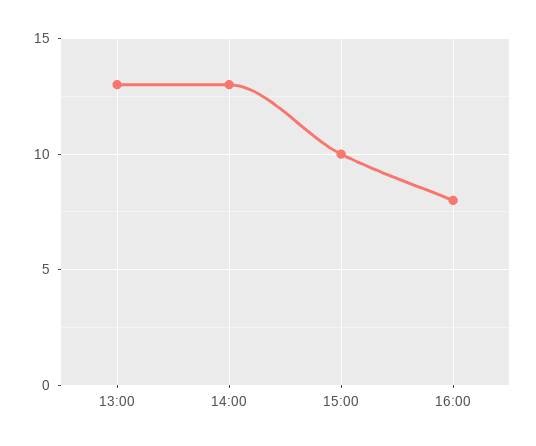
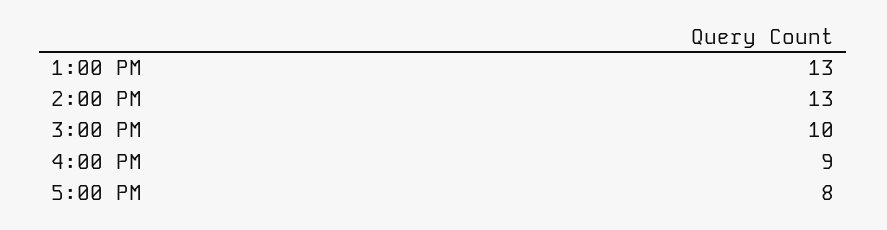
16:00: 8 -> 9
5:00 PM: none -> 8

